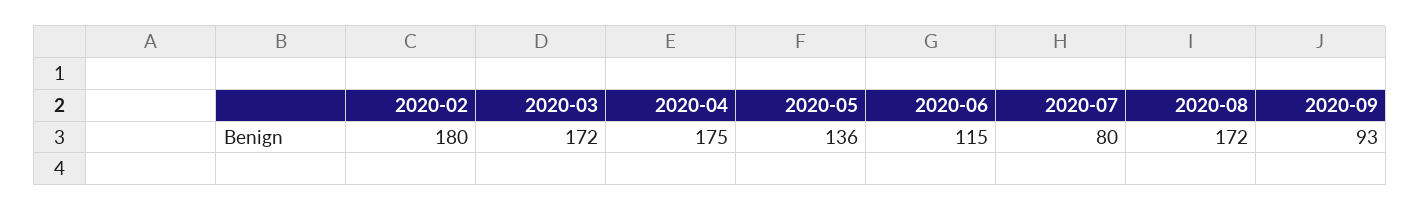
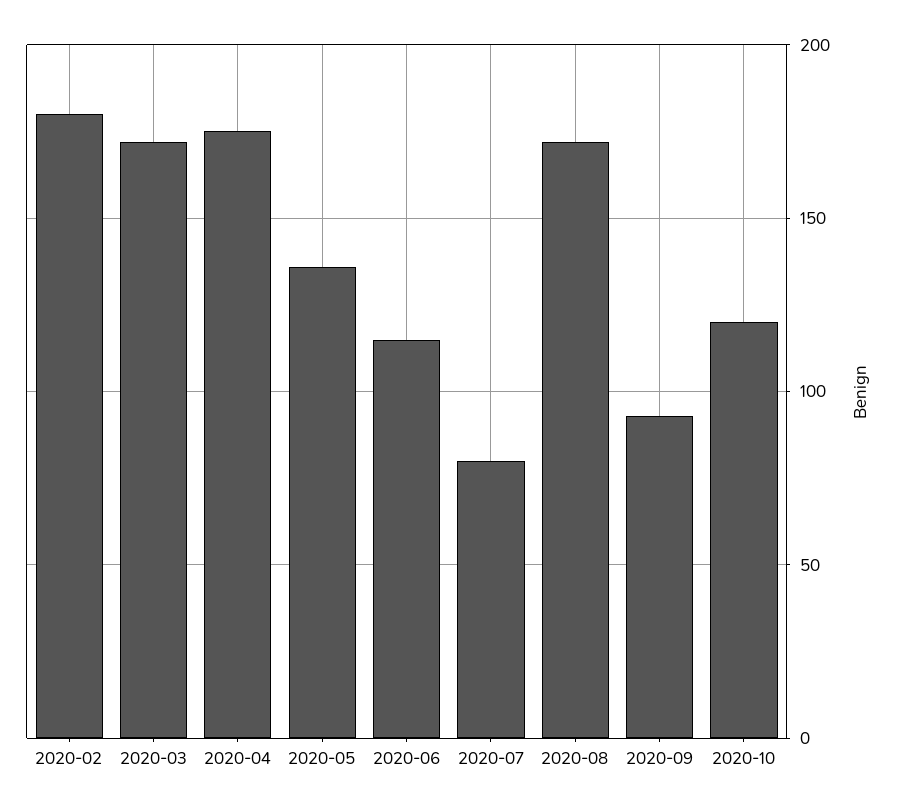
2020-10: none -> 120

